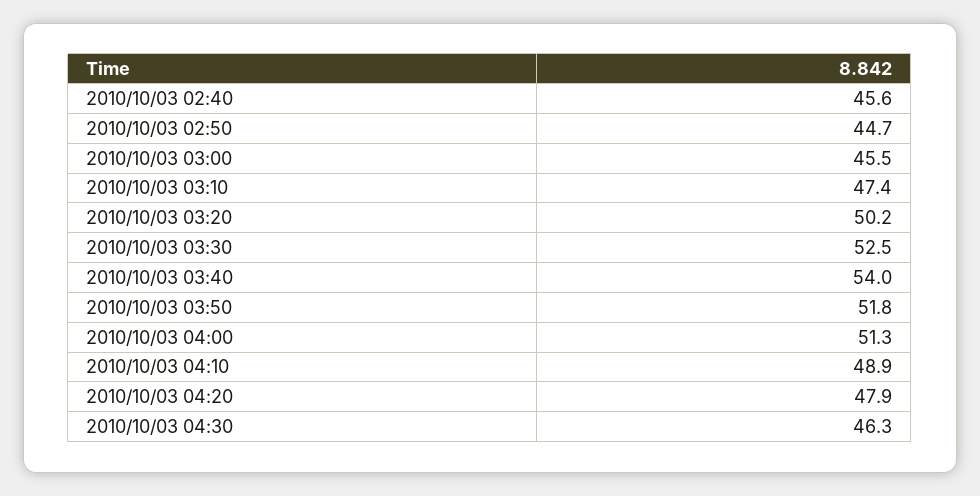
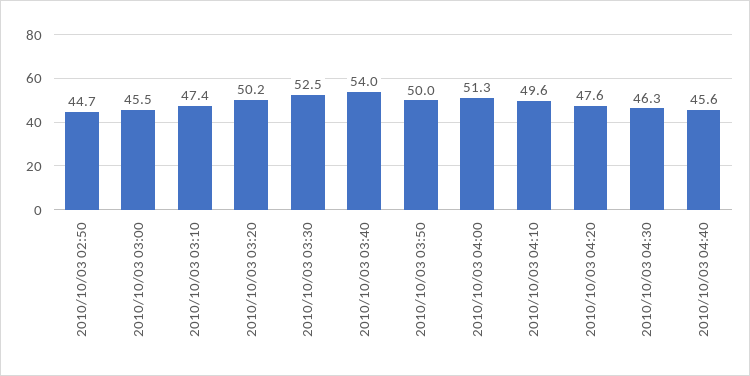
2010/10/03 02:40: 45.6 -> none
2010/10/03 03:50: 51.8 -> 50
2010/10/03 04:10: 48.9 -> 49.6
2010/10/03 04:20: 47.9 -> 47.6
2010/10/03 04:40: none -> 45.6

